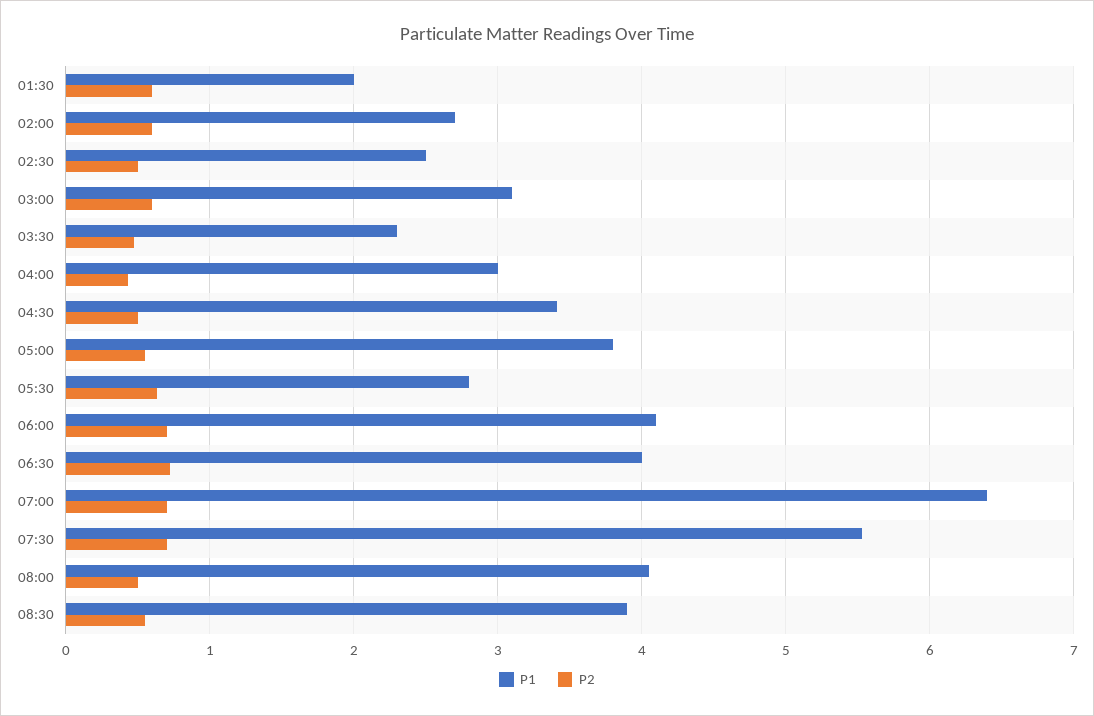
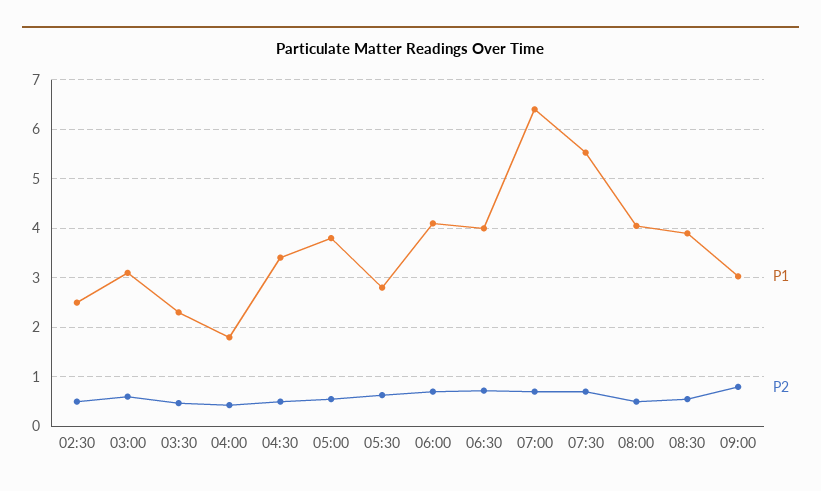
P1, 01:30: 2 -> none
P2, 01:30: 0.6 -> none
P1, 02:00: 2.7 -> none
P2, 02:00: 0.6 -> none
P1, 04:00: 3 -> 1.8
P1, 09:00: none -> 3
P2, 09:00: none -> 0.8

